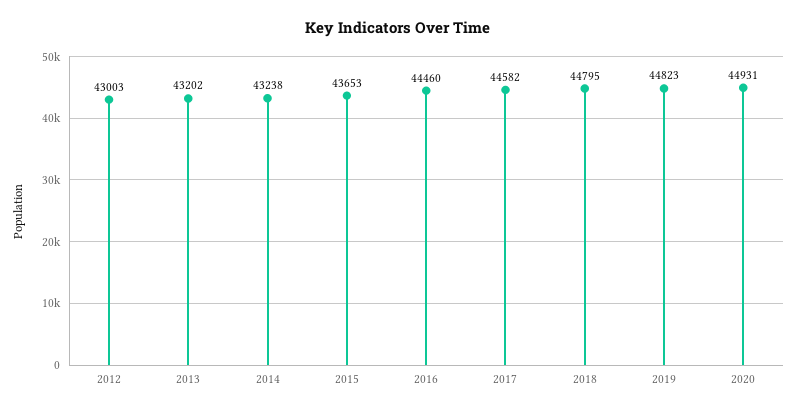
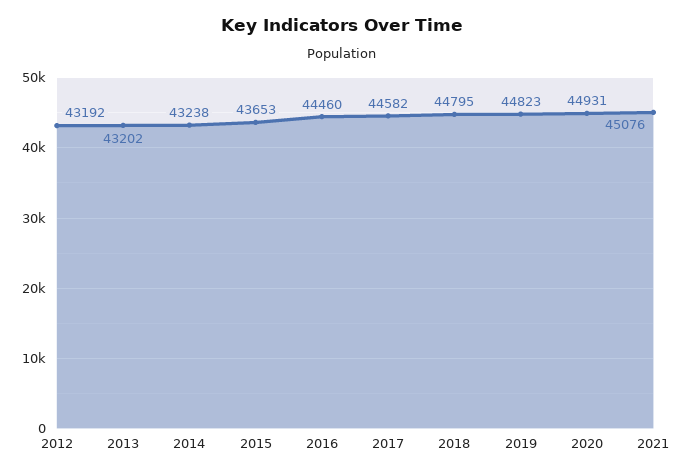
2012: 43003 -> 43192
2021: none -> 45076

